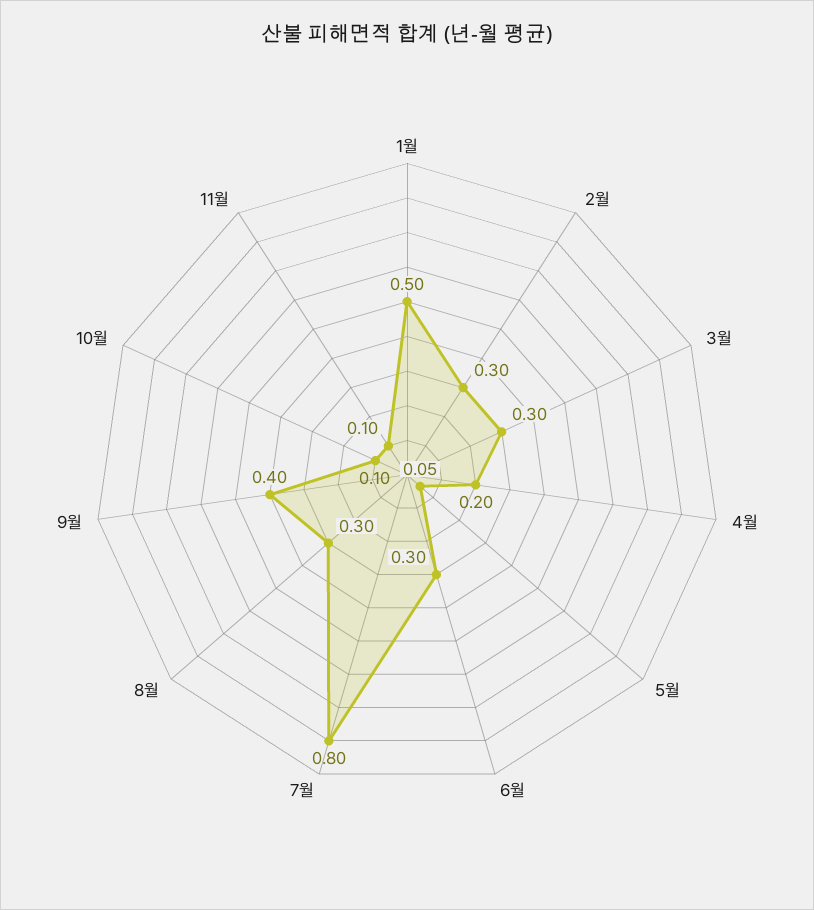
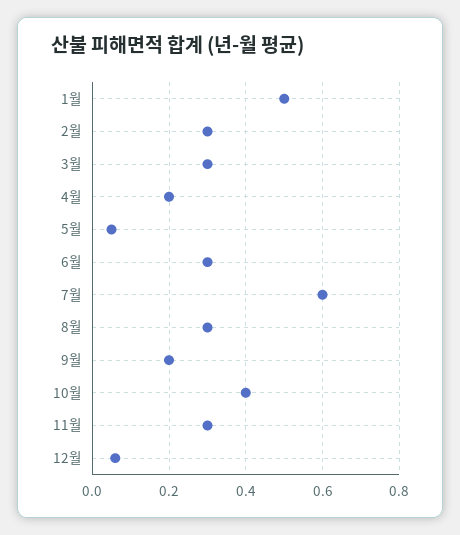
7월: 0.8 -> 0.6
9월: 0.4 -> 0.2
10월: 0.1 -> 0.4
11월: 0.1 -> 0.3
12월: none -> 0.05

